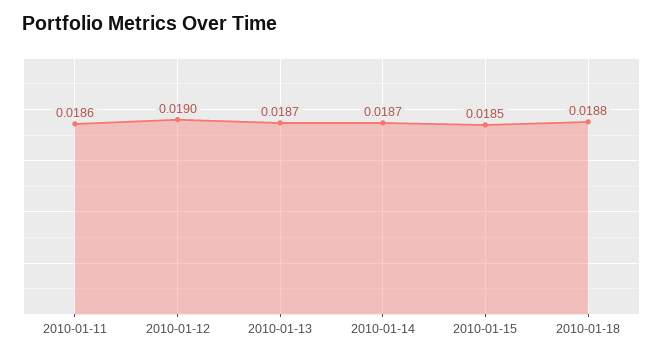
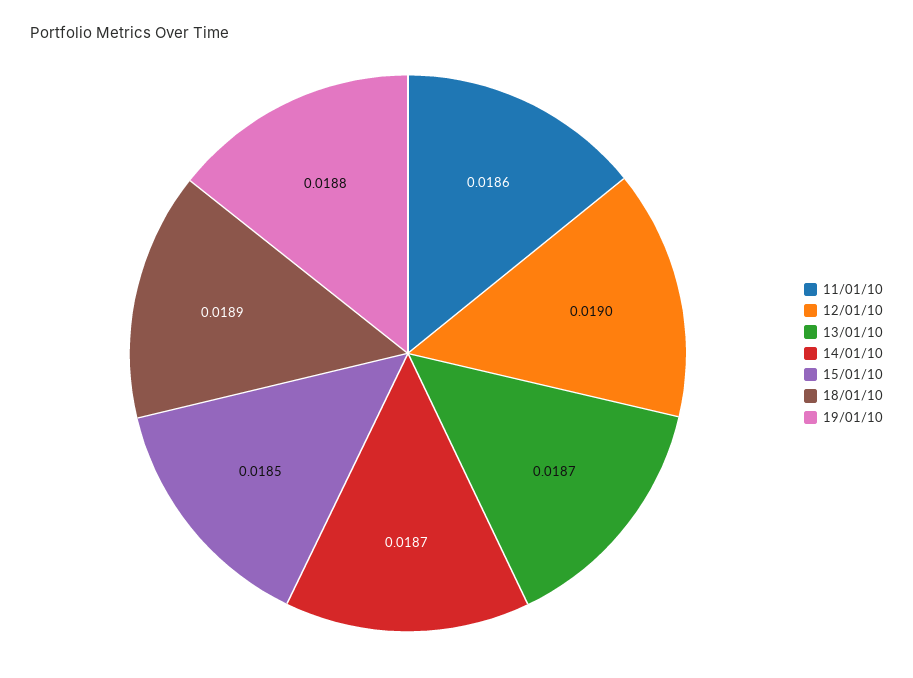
2010-01-18: 0.0188 -> 0.0189
19/01/10: none -> 0.0188

